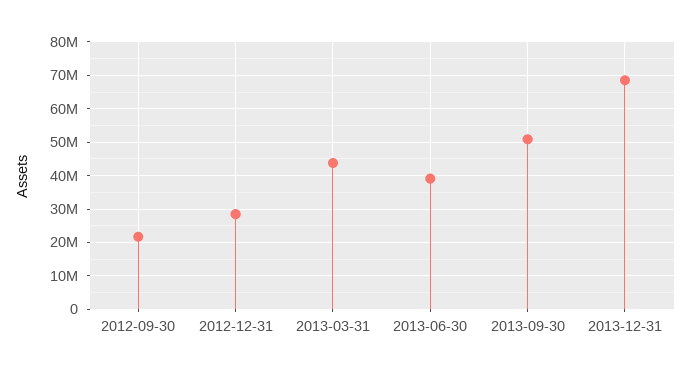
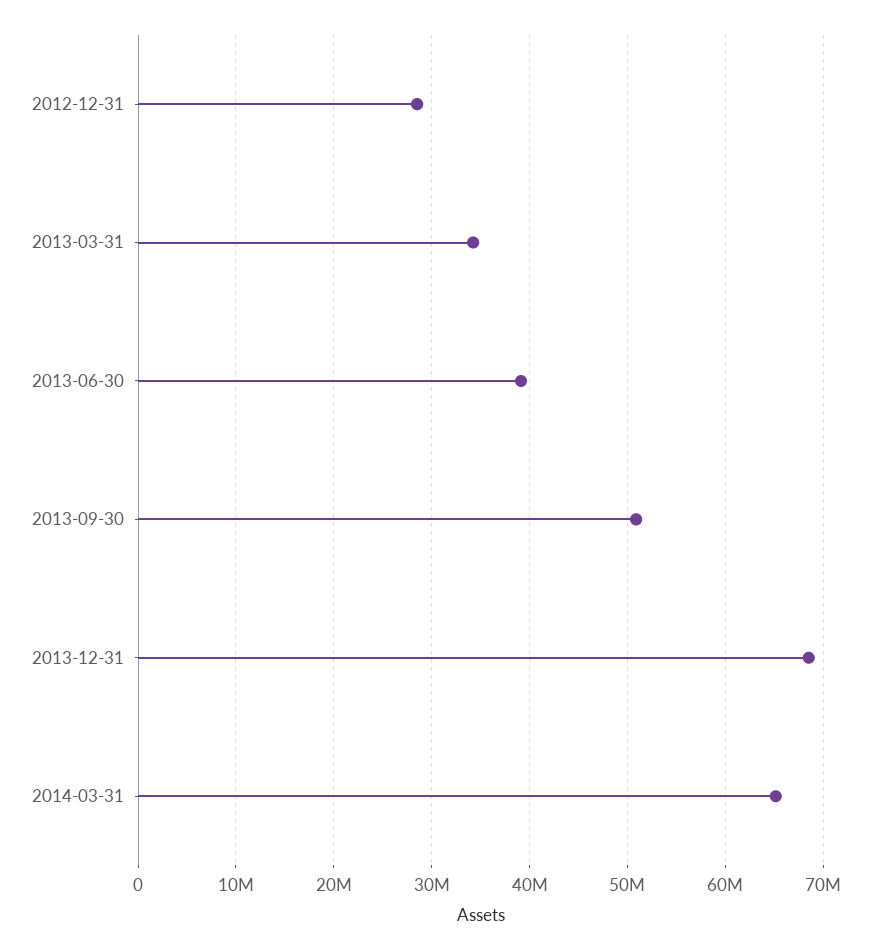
2012-09-30: 22000000 -> none
2013-03-31: 44000000 -> 34000000
2014-03-31: none -> 65000000

